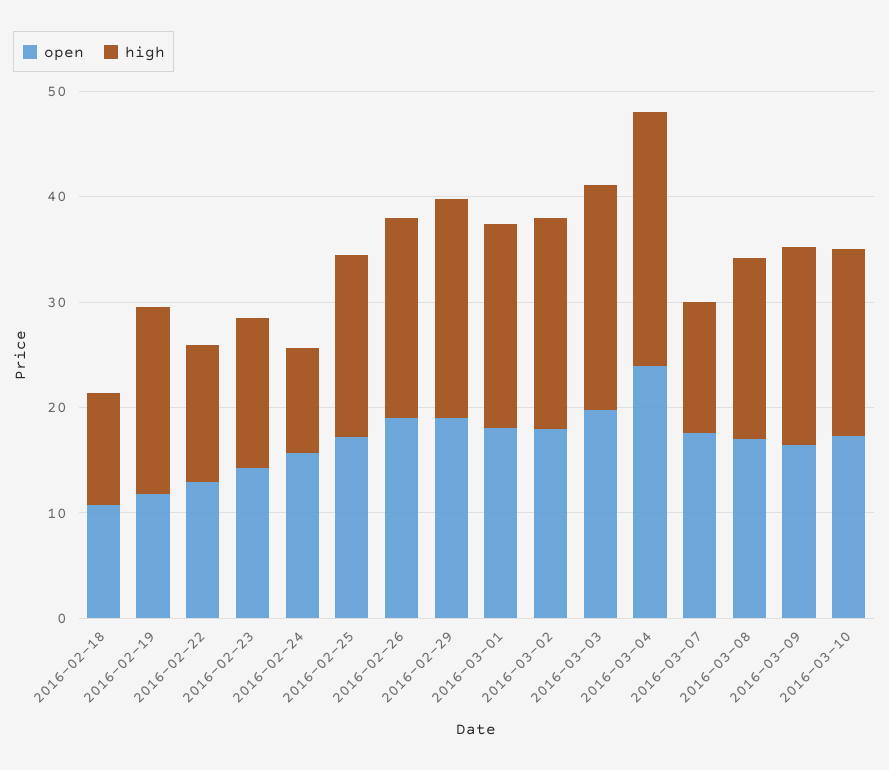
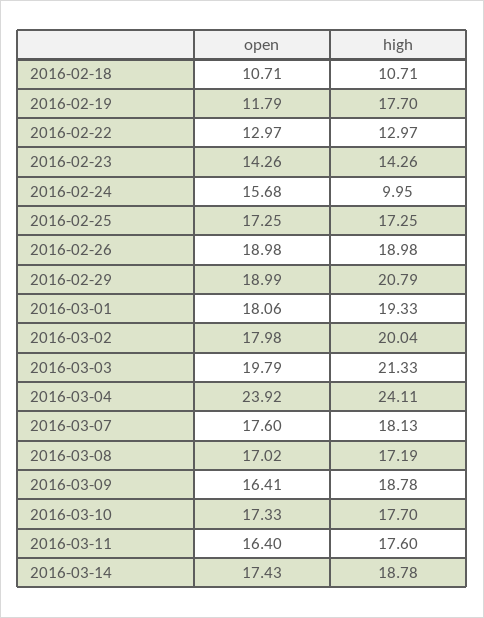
high, 2016-03-07: 12 -> 18.13
open, 2016-03-11: none -> 16.4
high, 2016-03-11: none -> 17.6
open, 2016-03-14: none -> 17.43
high, 2016-03-14: none -> 18.78

